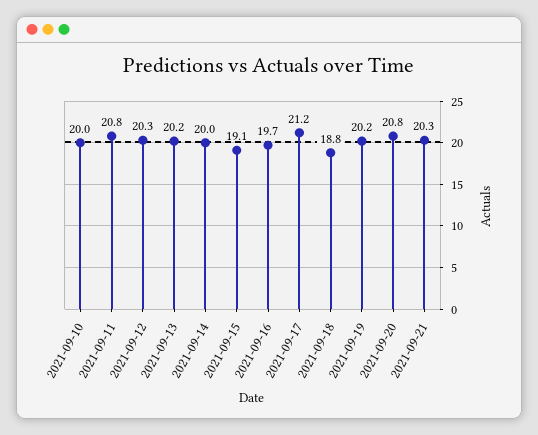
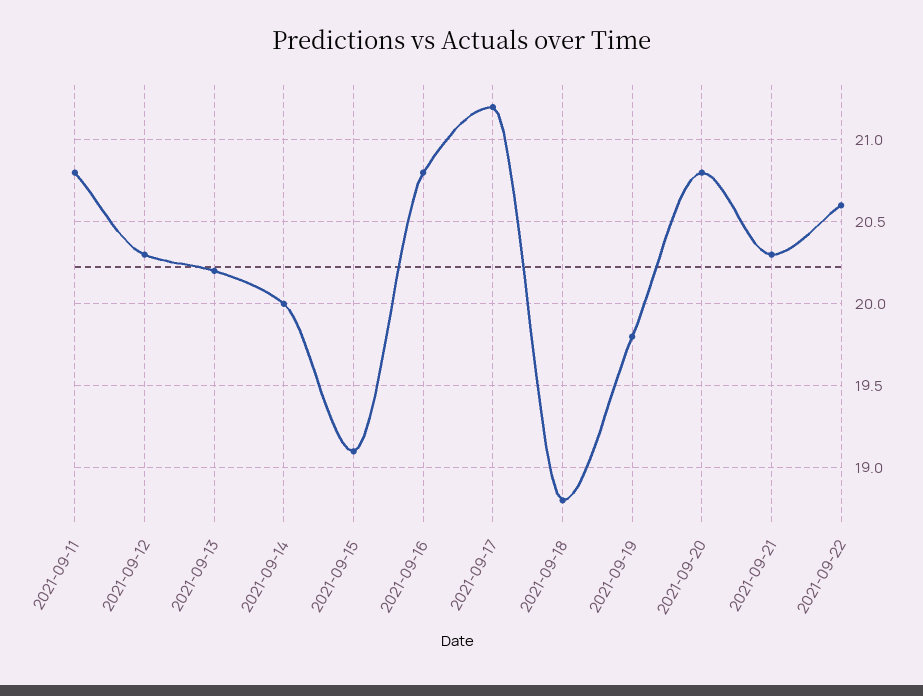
2021-09-10: 20 -> none
2021-09-16: 19.7 -> 20.8
2021-09-19: 20.2 -> 19.8
2021-09-22: none -> 20.6

